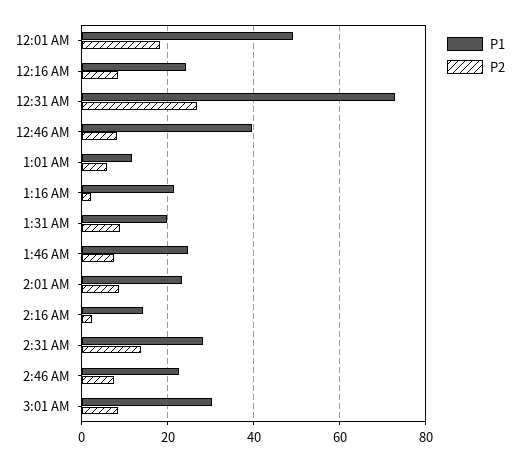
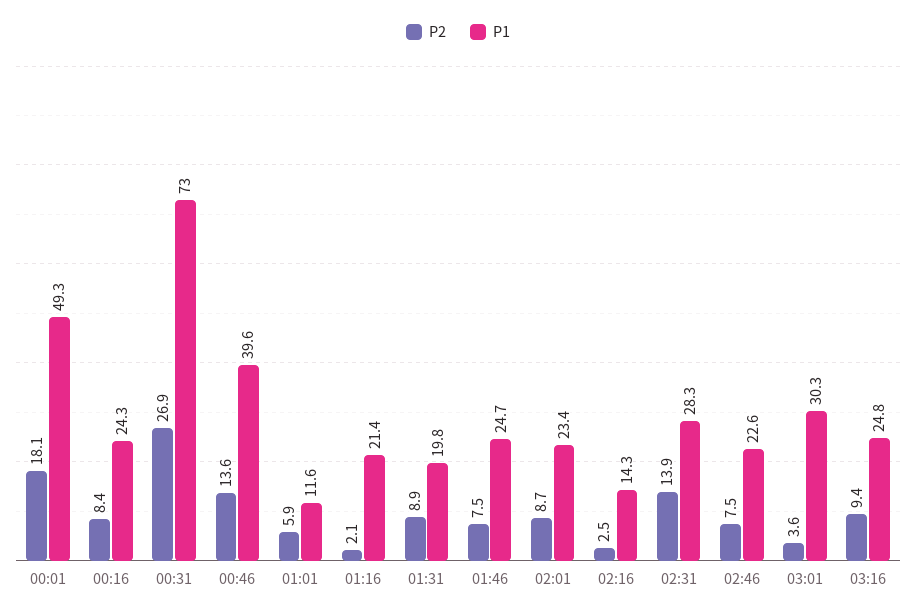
P2, 12:46 AM: 8 -> 13.6
P2, 3:01 AM: 8 -> 3.6
P2, 03:16: none -> 9.4
P1, 03:16: none -> 24.8

